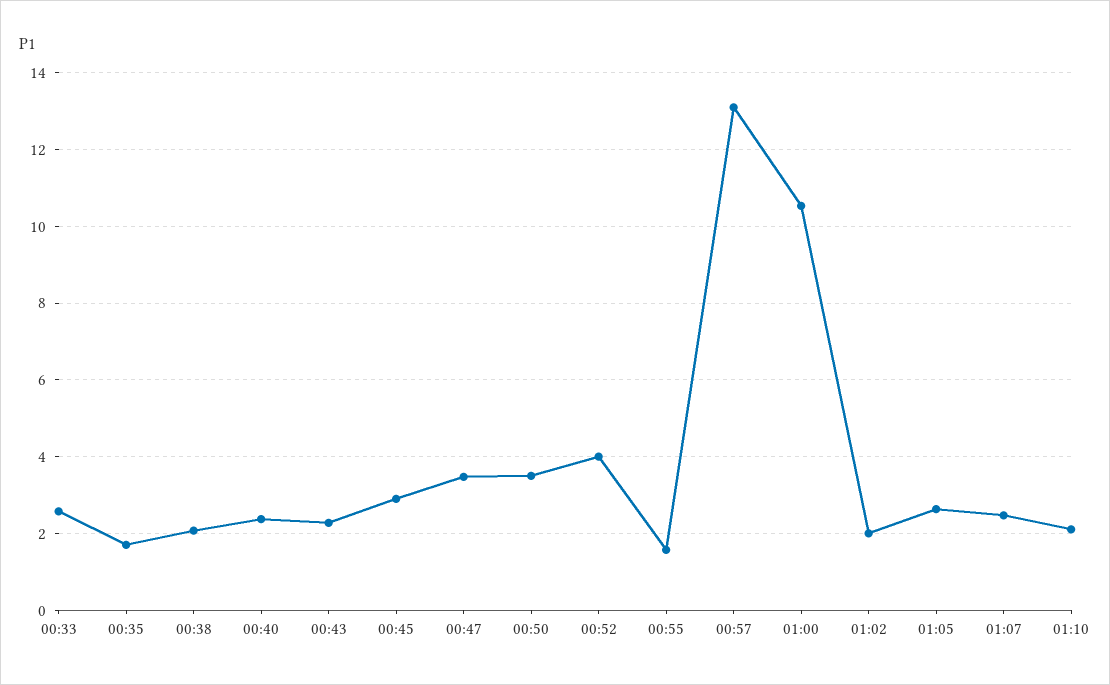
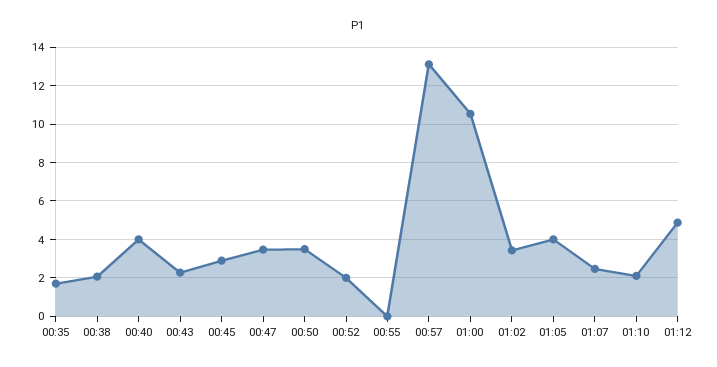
00:33: 2.6 -> none
00:40: 2.4 -> 4
00:52: 4 -> 2
00:55: 1.6 -> 0
01:02: 2 -> 3.5
01:05: 2.6 -> 4
01:12: none -> 5

